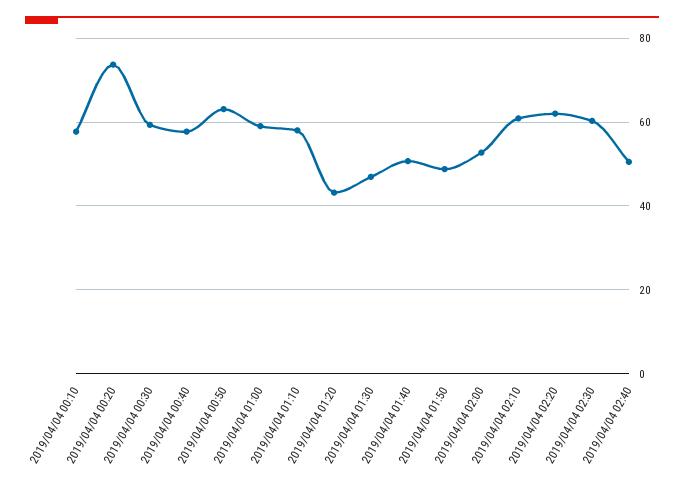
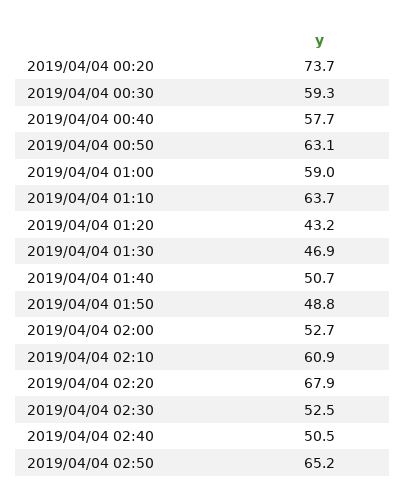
2019/04/04 00:10: 58 -> none
2019/04/04 01:10: 58 -> 63.7
2019/04/04 02:20: 62 -> 67.9
2019/04/04 02:30: 60 -> 52.5
2019/04/04 02:50: none -> 65.2

